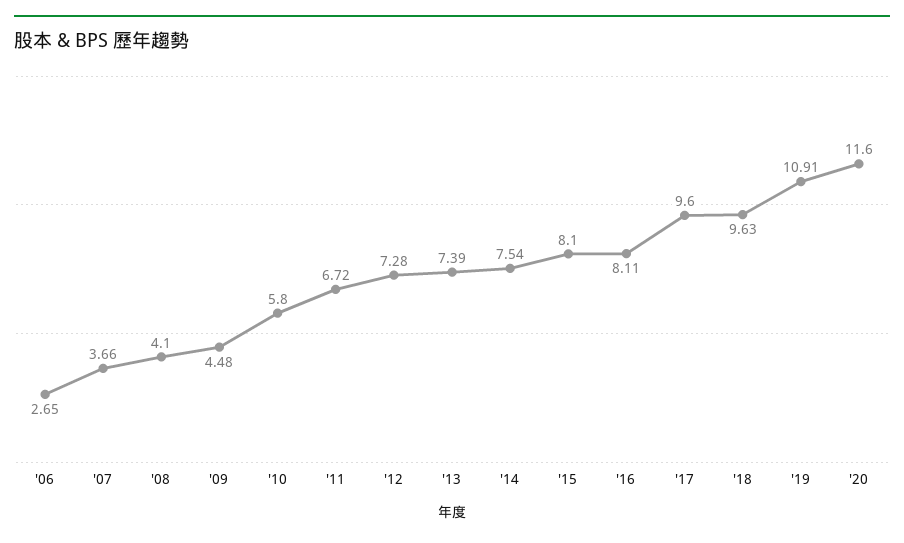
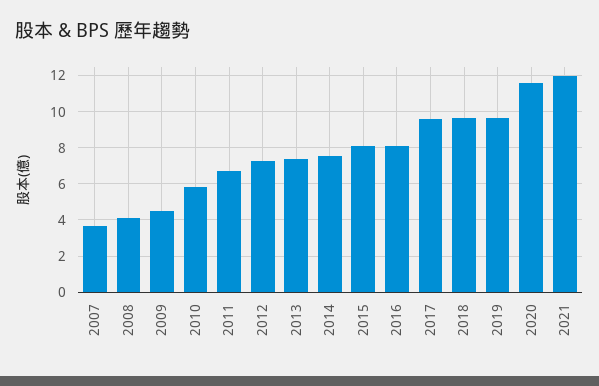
'06: 2.65 -> none
'19: 10.91 -> 9.5
2021: none -> 12

